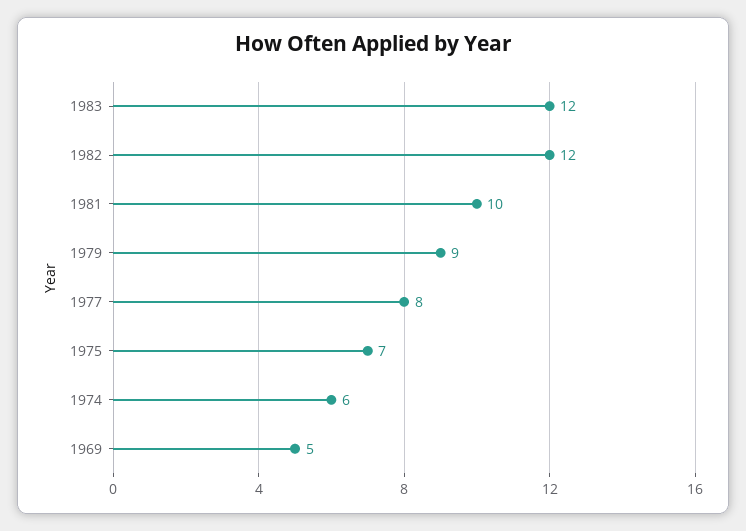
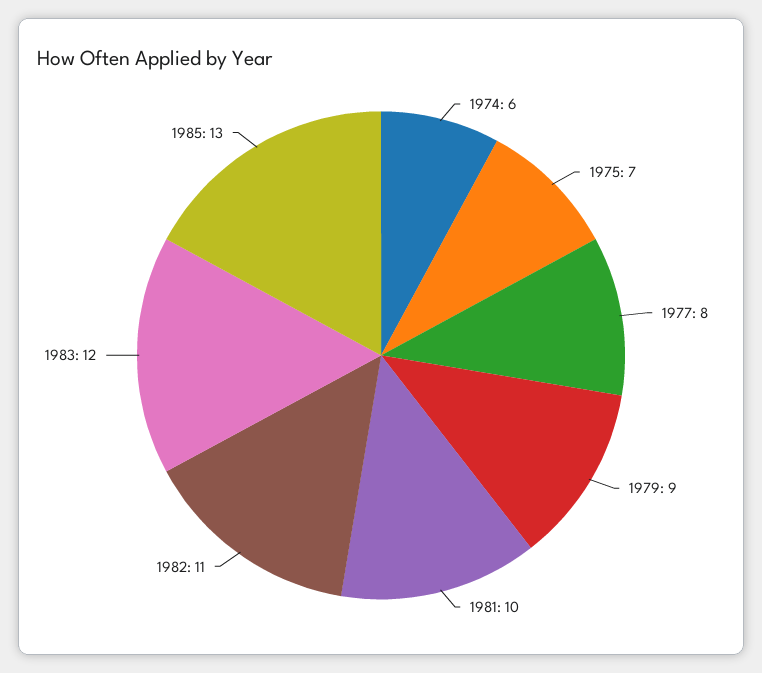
1982: 12 -> 11
1969: 5 -> none
1985: none -> 13

